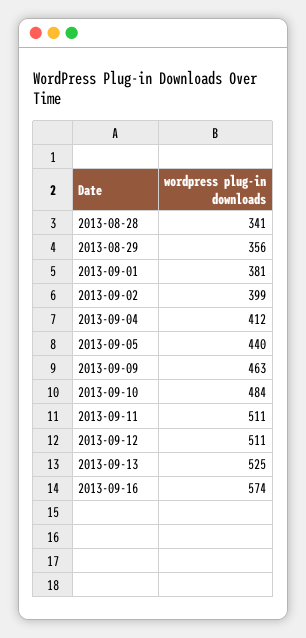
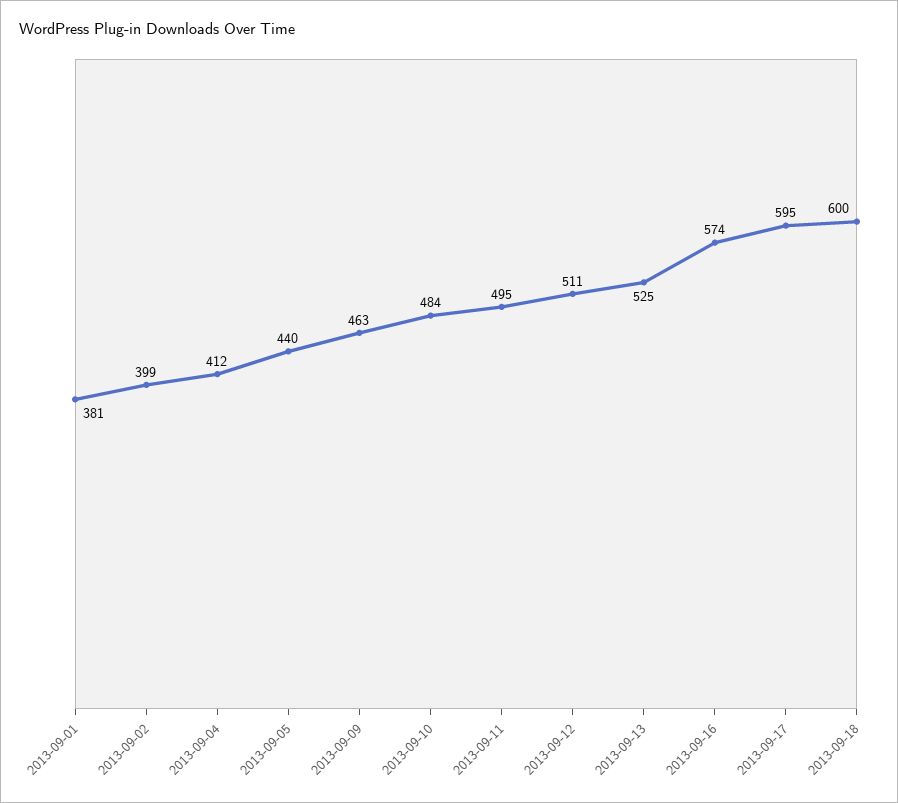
2013-08-28: 341 -> none
2013-08-29: 356 -> none
2013-09-11: 511 -> 495
2013-09-17: none -> 595
2013-09-18: none -> 600

